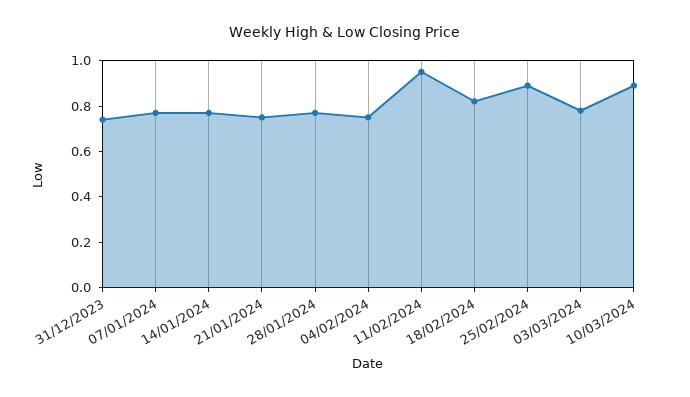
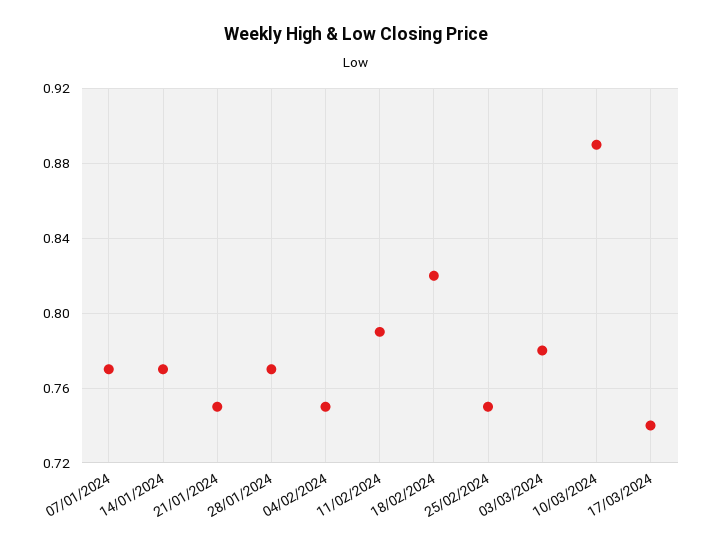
31/12/2023: 0.75 -> none
11/02/2024: 0.95 -> 0.79
25/02/2024: 0.9 -> 0.75
17/03/2024: none -> 0.74

